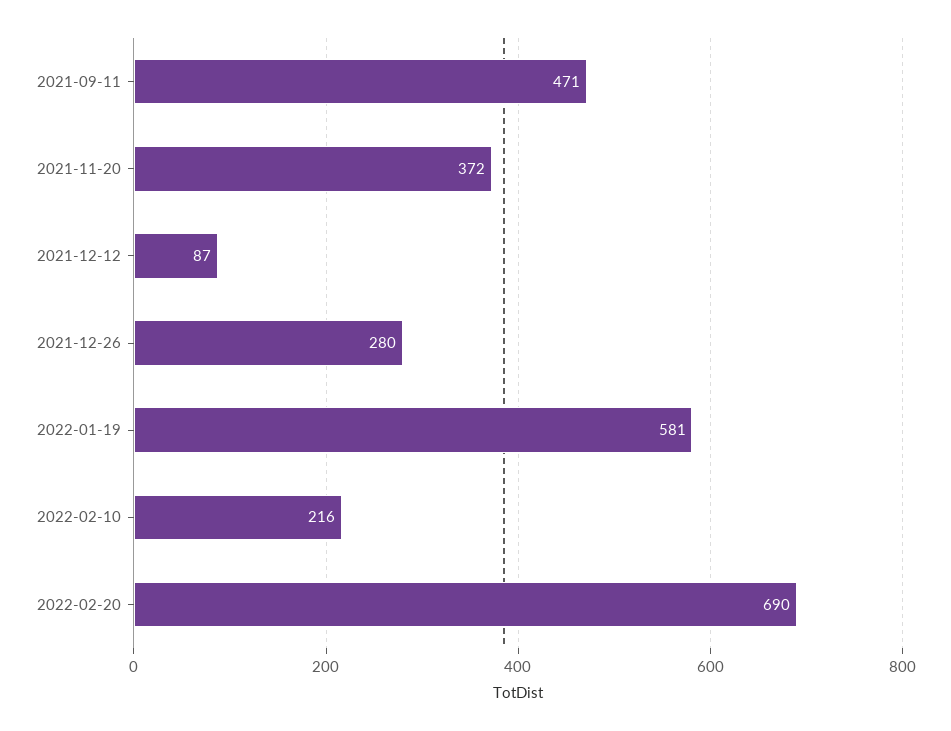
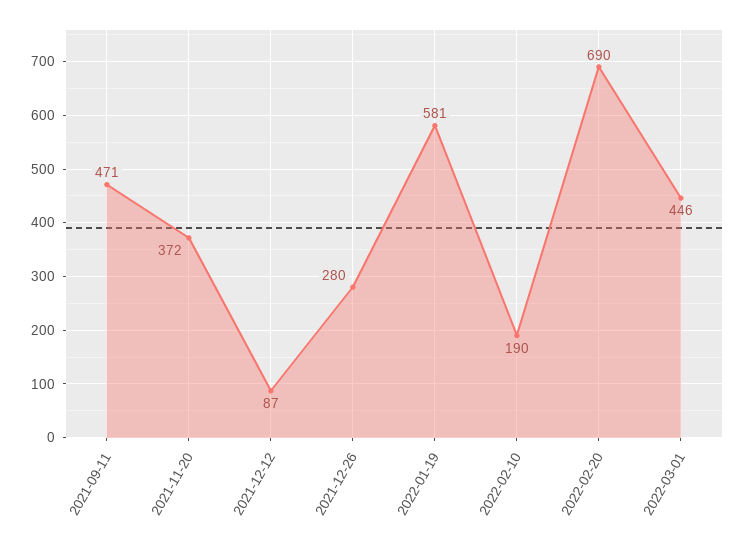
2022-02-10: 216 -> 190
2022-03-01: none -> 446

